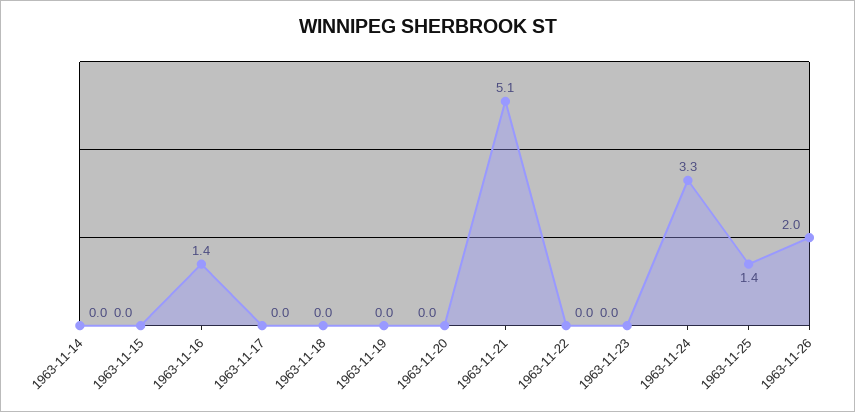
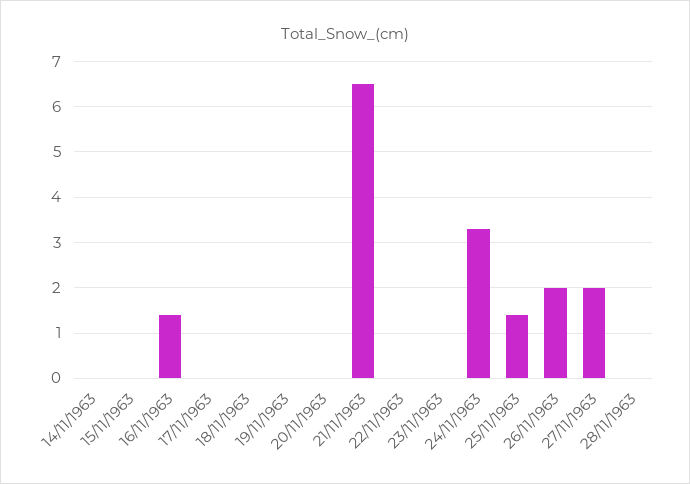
1963-11-21: 5.1 -> 6.5
27/11/1963: none -> 2
28/11/1963: none -> 0

